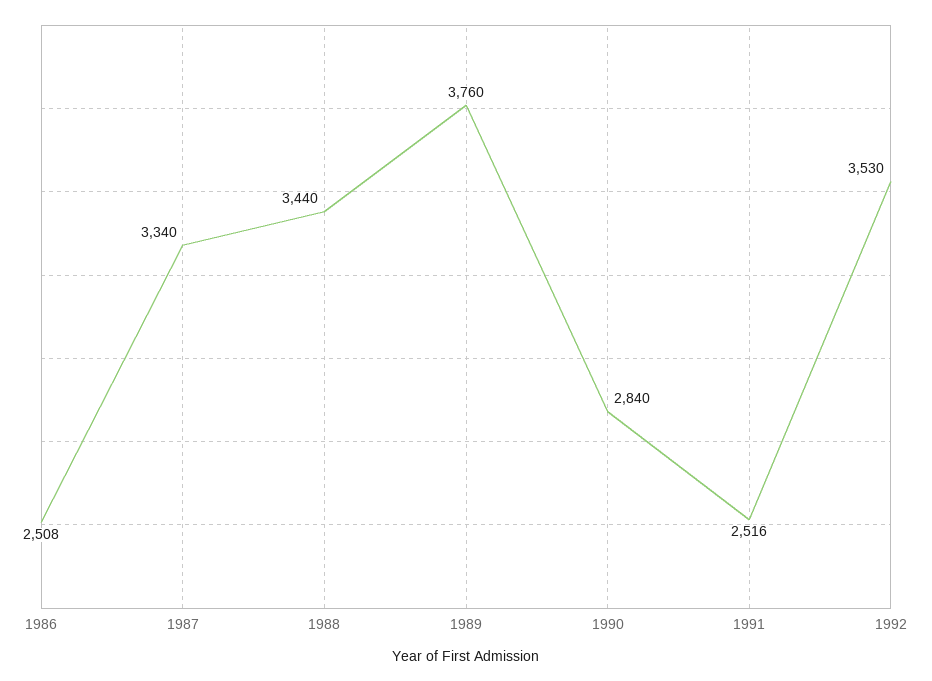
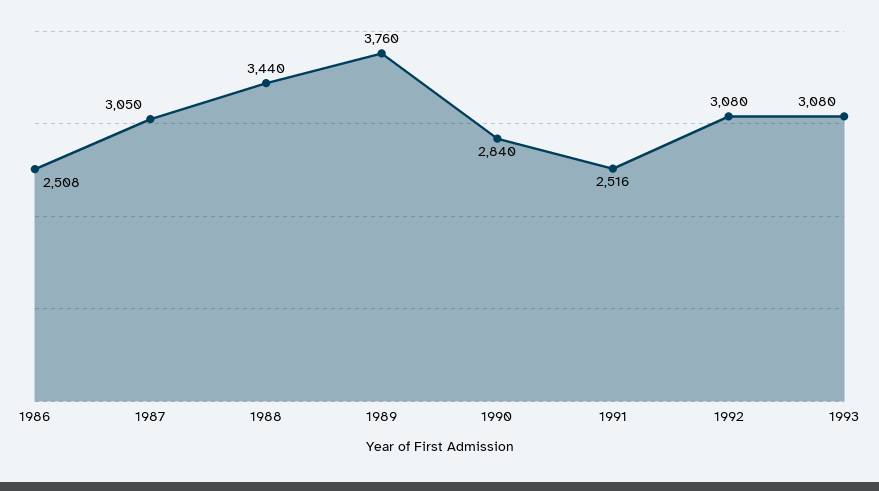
1987: 3340 -> 3050
1992: 3530 -> 3080
1993: none -> 3080

